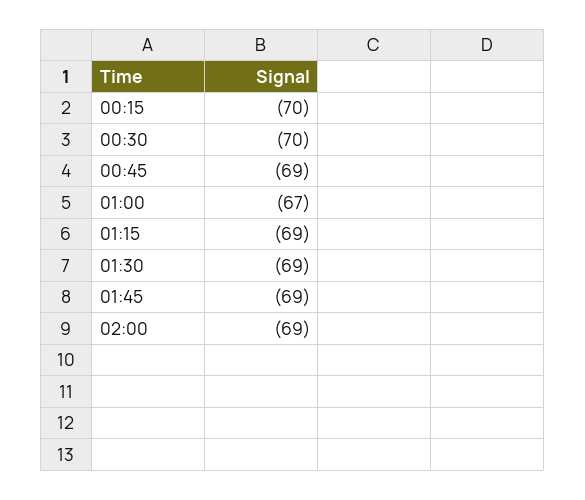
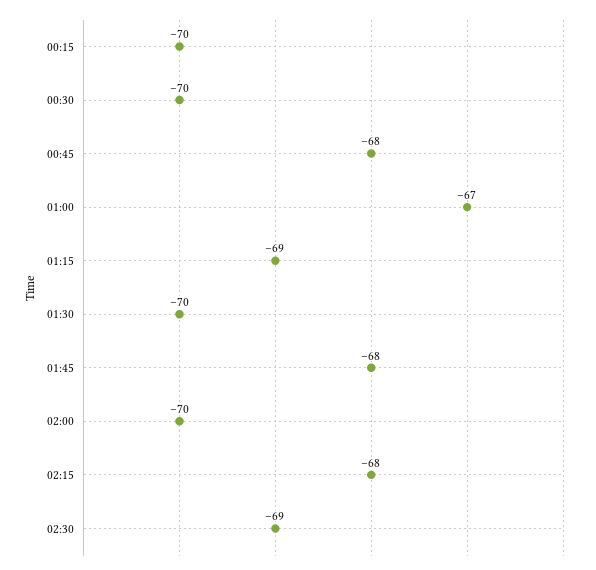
00:45: -69 -> -68
01:30: -69 -> -70
01:45: -69 -> -68
02:00: -69 -> -70
02:15: none -> -68
02:30: none -> -69

